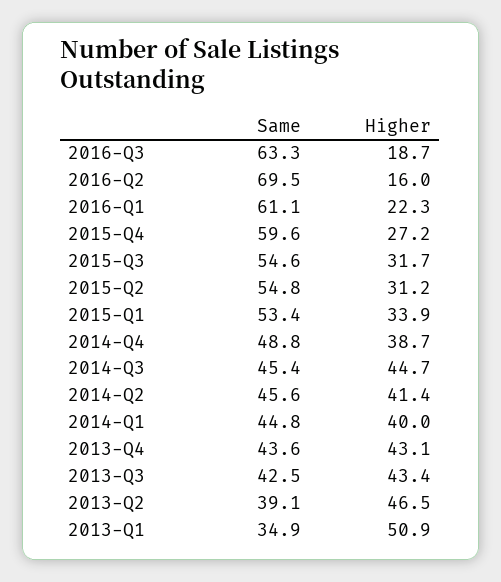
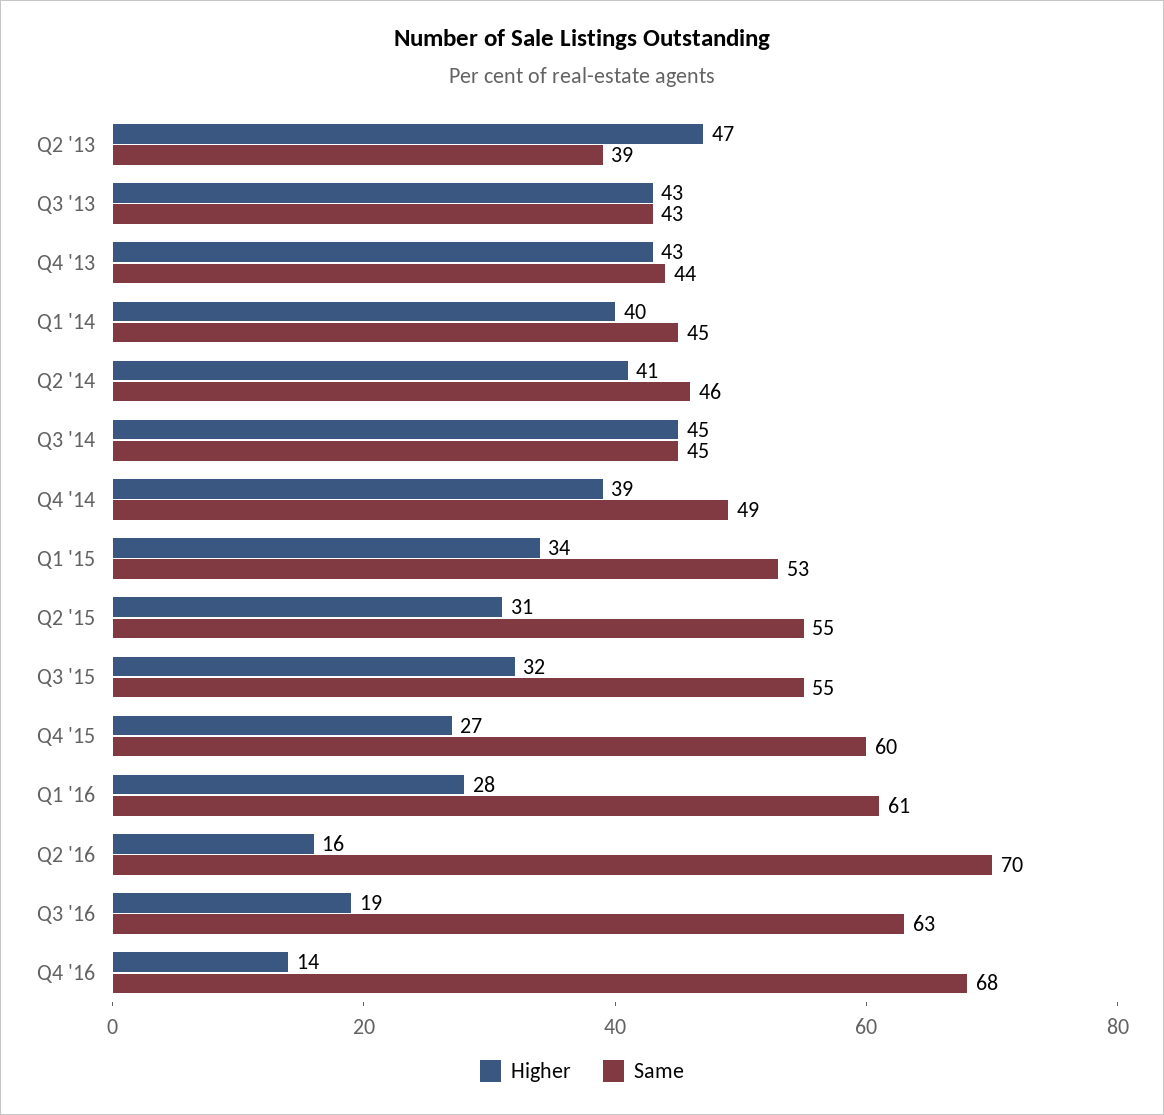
Higher, 2016-Q1: 22.3 -> 28
Same, 2013-Q1: 34.9 -> none
Higher, 2013-Q1: 50.9 -> none
Higher, Q4 '16: none -> 14
Same, Q4 '16: none -> 68

